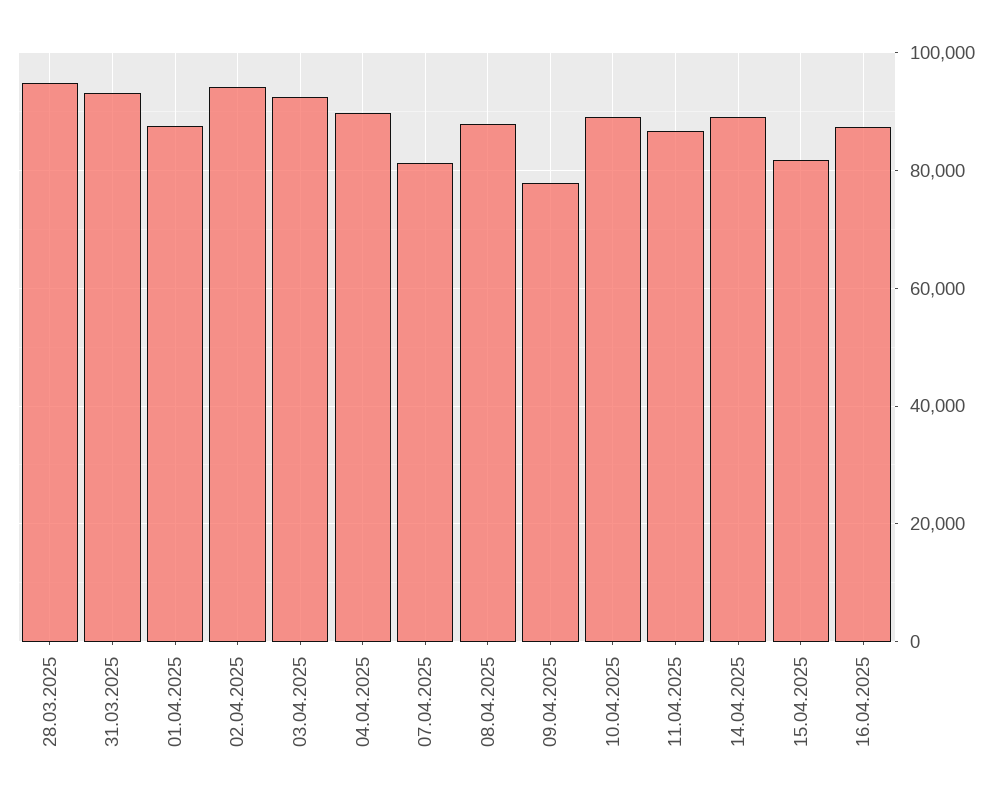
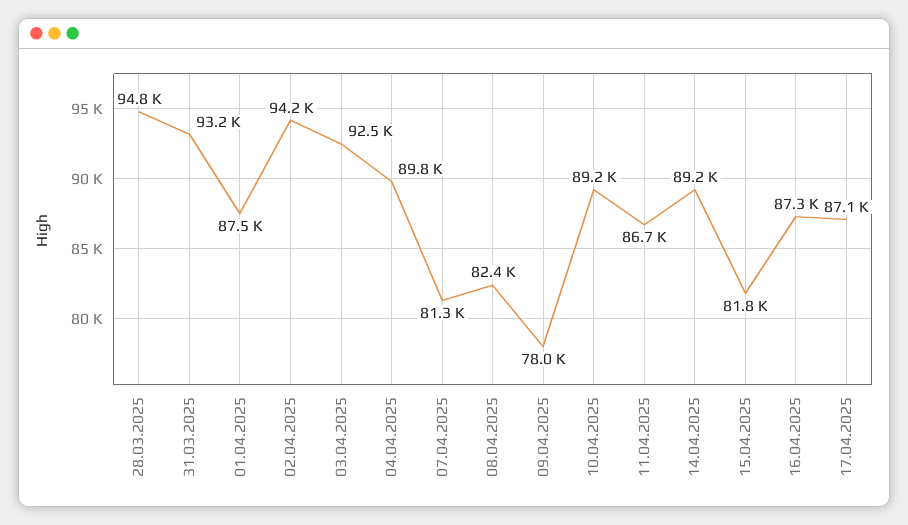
08.04.2025: 88000 -> 82400
17.04.2025: none -> 87100

